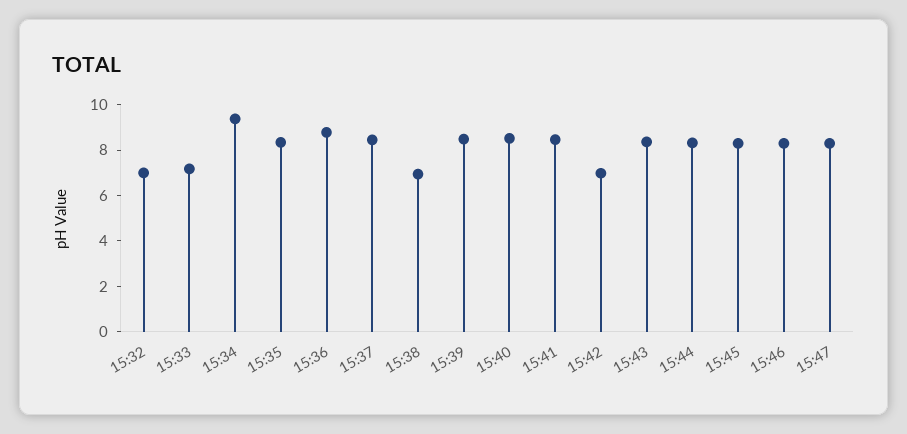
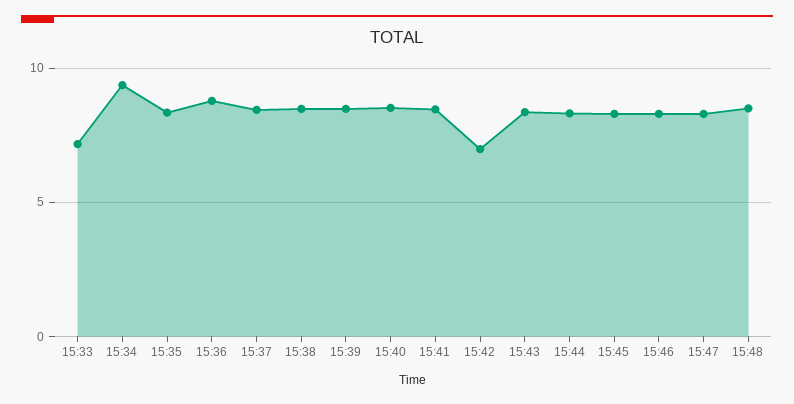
15:32: 7 -> none
15:38: 7 -> 8.5
15:48: none -> 8.5

